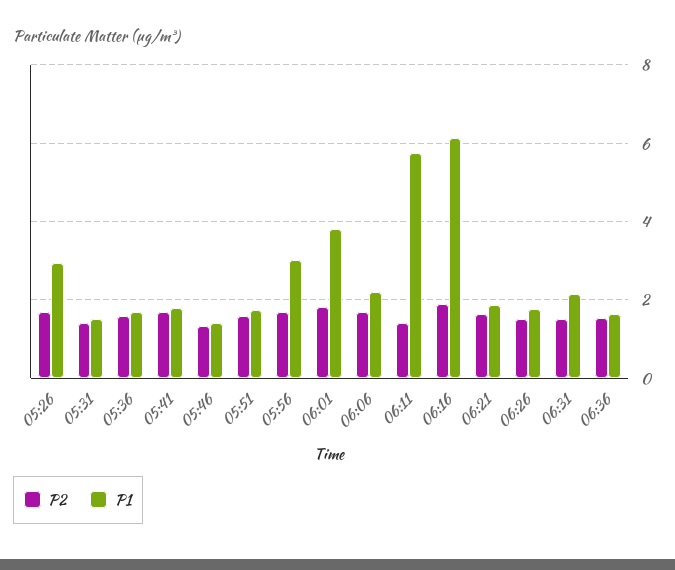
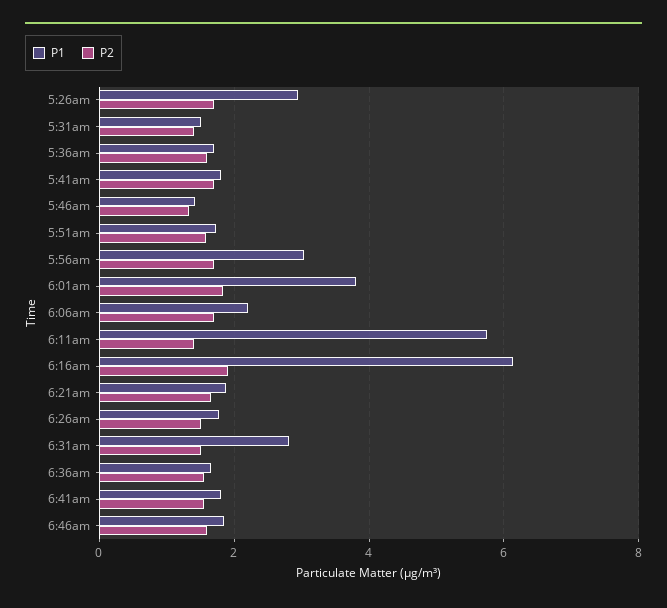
P1, 06:31: 2.2 -> 2.8
P1, 6:41am: none -> 1.8
P2, 6:41am: none -> 1.6
P1, 6:46am: none -> 1.8
P2, 6:46am: none -> 1.6

